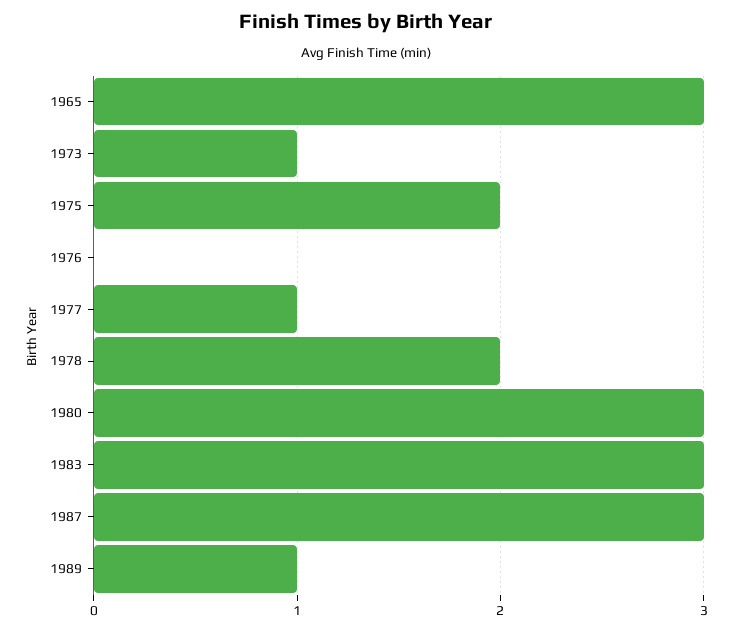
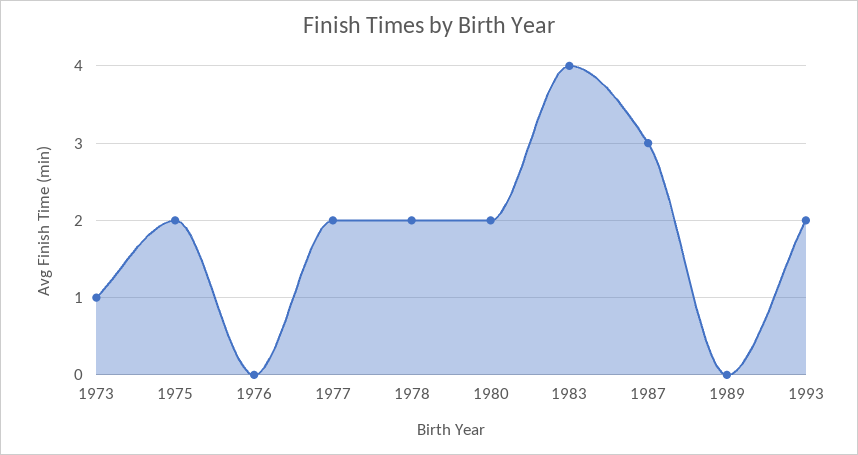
1965: 3 -> none
1977: 1 -> 2
1980: 3 -> 2
1983: 3 -> 4
1989: 1 -> 0
1993: none -> 2

